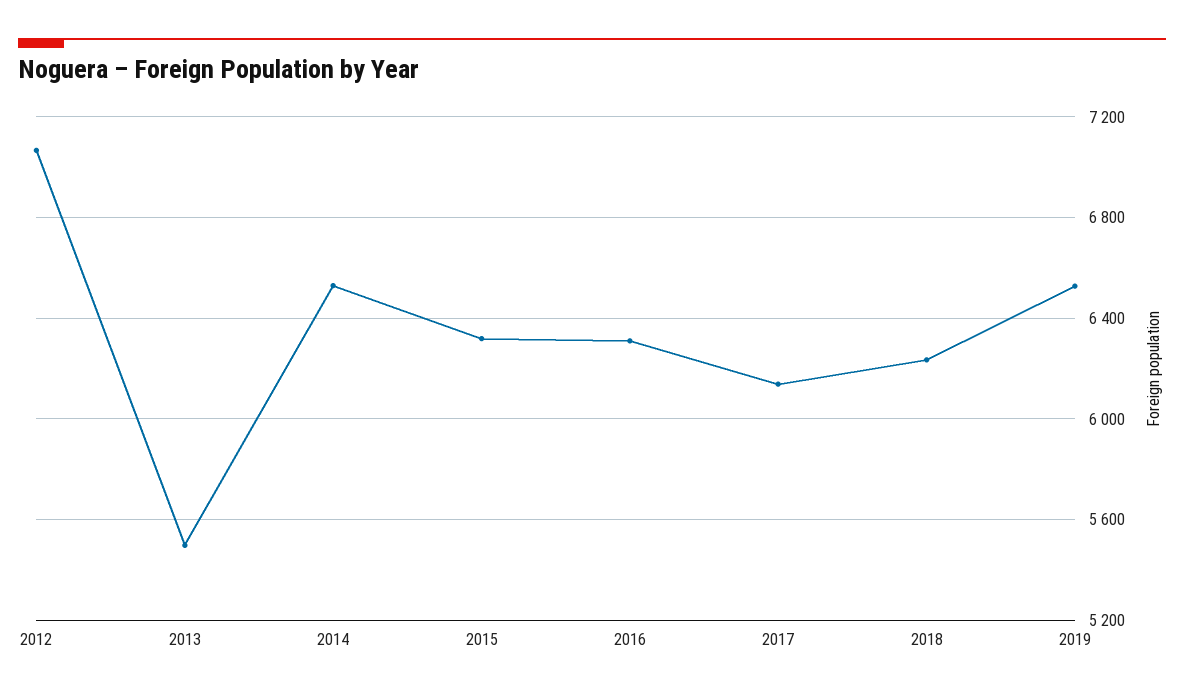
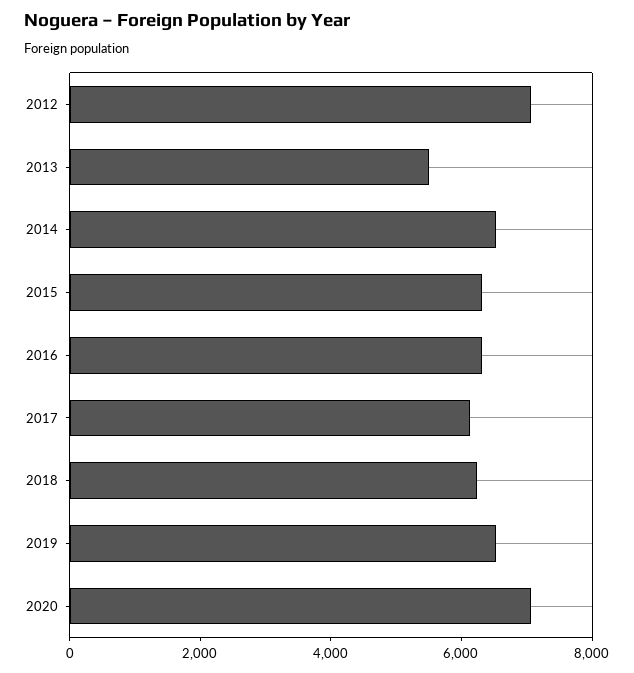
2020: none -> 7000

